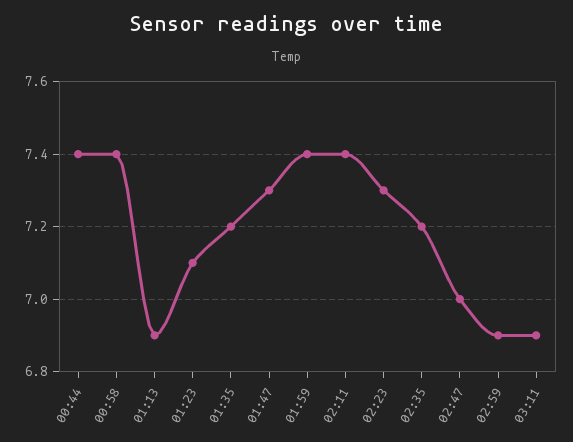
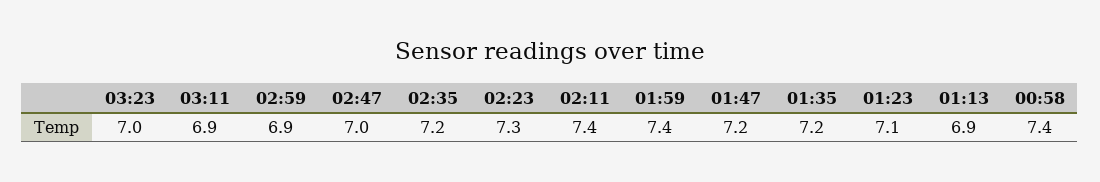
00:44: 7.4 -> none
01:47: 7.3 -> 7.2
03:23: none -> 7

